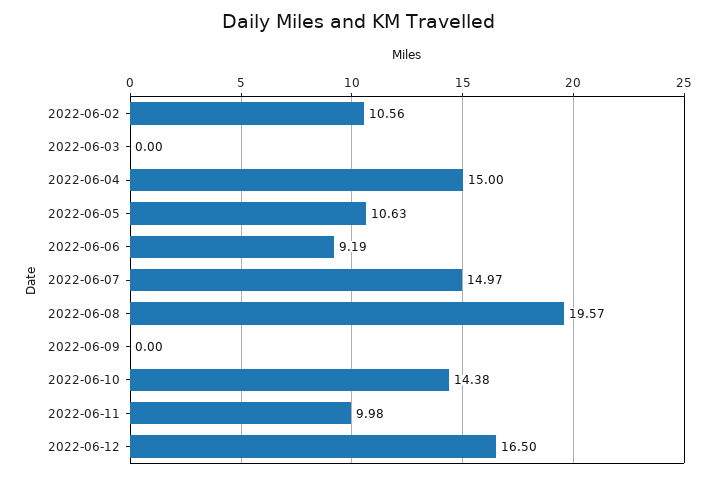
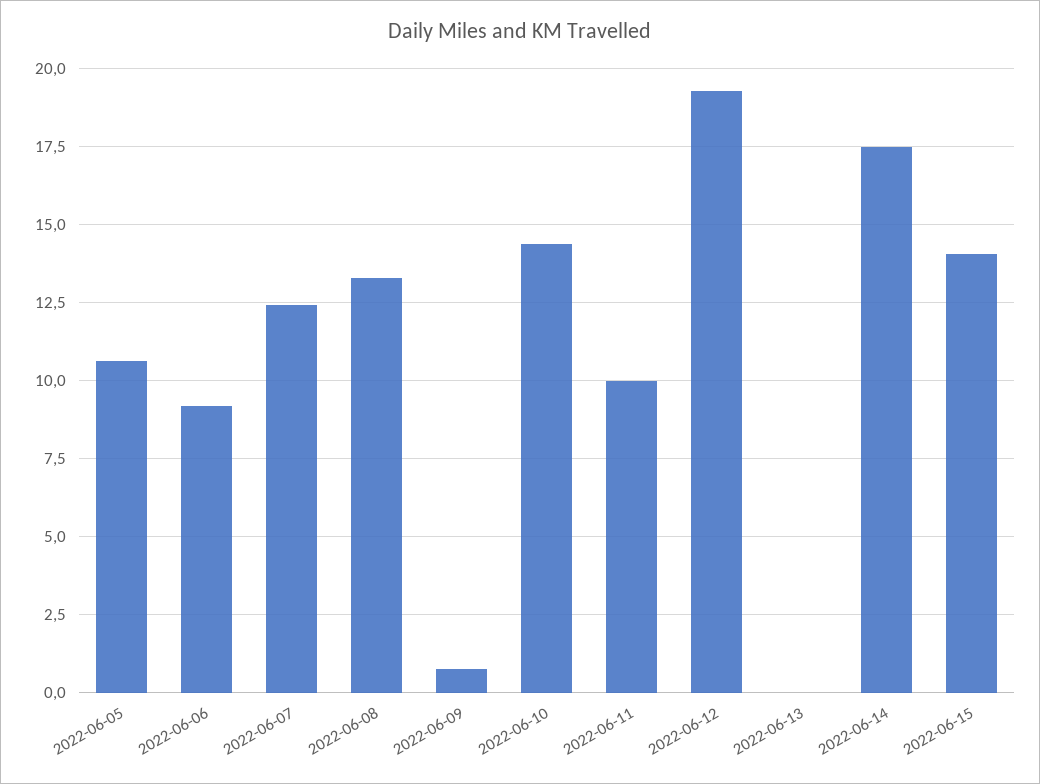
2022-06-02: 10.56 -> none
2022-06-03: 0 -> none
2022-06-04: 15 -> none
2022-06-07: 14.97 -> 12.5
2022-06-08: 19.57 -> 13.25
2022-06-09: 0 -> 0.75
2022-06-12: 16.5 -> 19.25
2022-06-13: none -> 0
2022-06-14: none -> 17.5
2022-06-15: none -> 14

